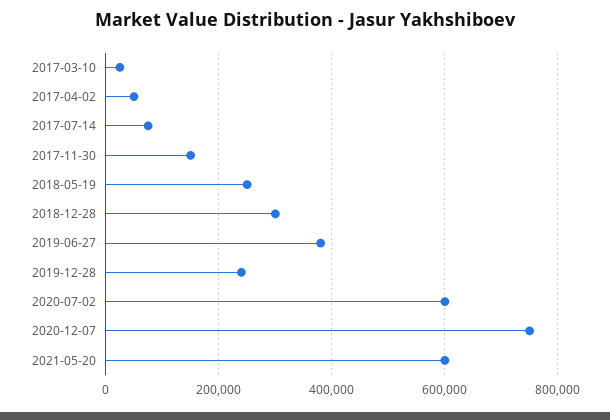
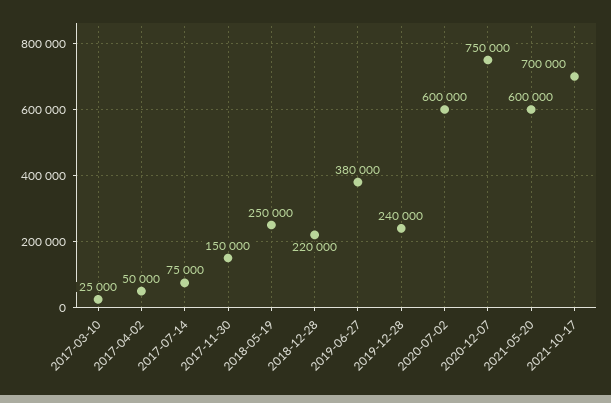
2018-12-28: 300000 -> 220000
2021-10-17: none -> 700000

